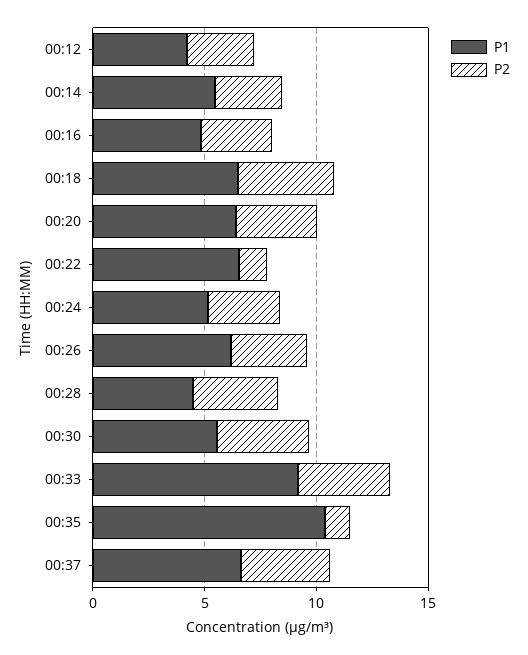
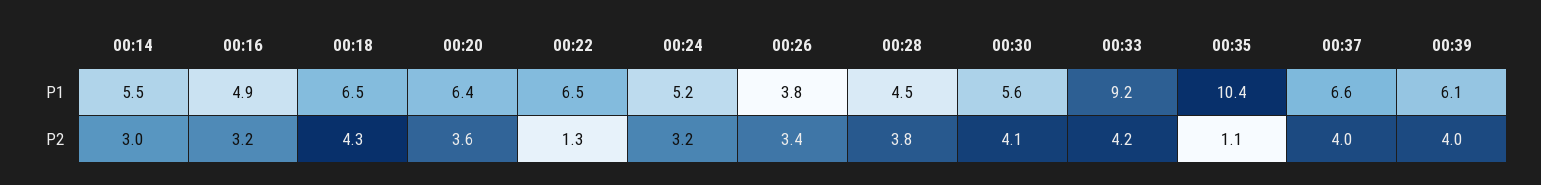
P1, 00:12: 4 -> none
P2, 00:12: 3 -> none
P1, 00:26: 6 -> 3.8
P1, 00:39: none -> 6.1
P2, 00:39: none -> 4

